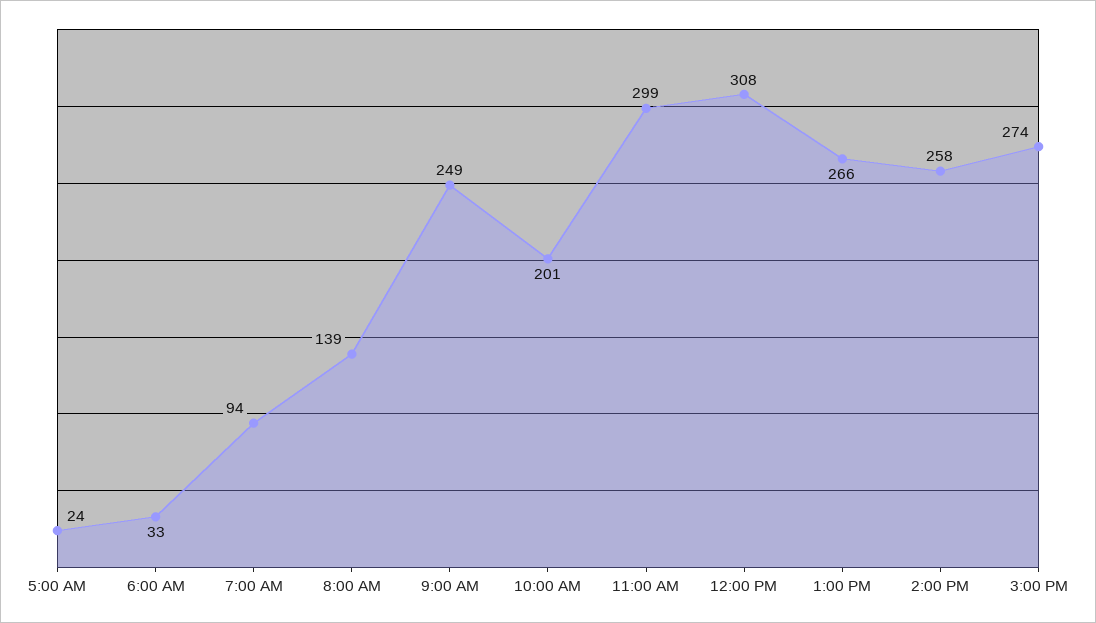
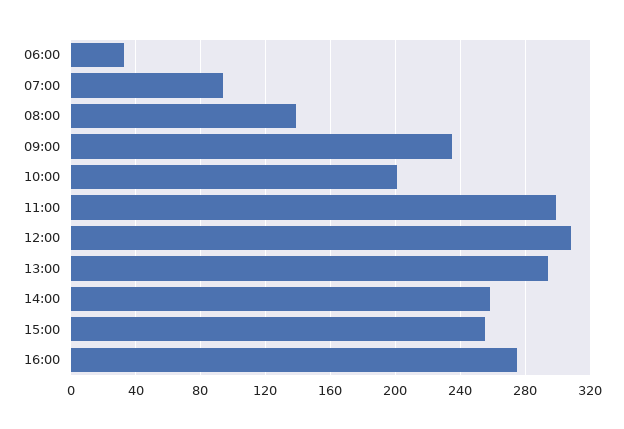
5:00 AM: 24 -> none
9:00 AM: 249 -> 235
1:00 PM: 266 -> 295
3:00 PM: 274 -> 255
16:00: none -> 275

